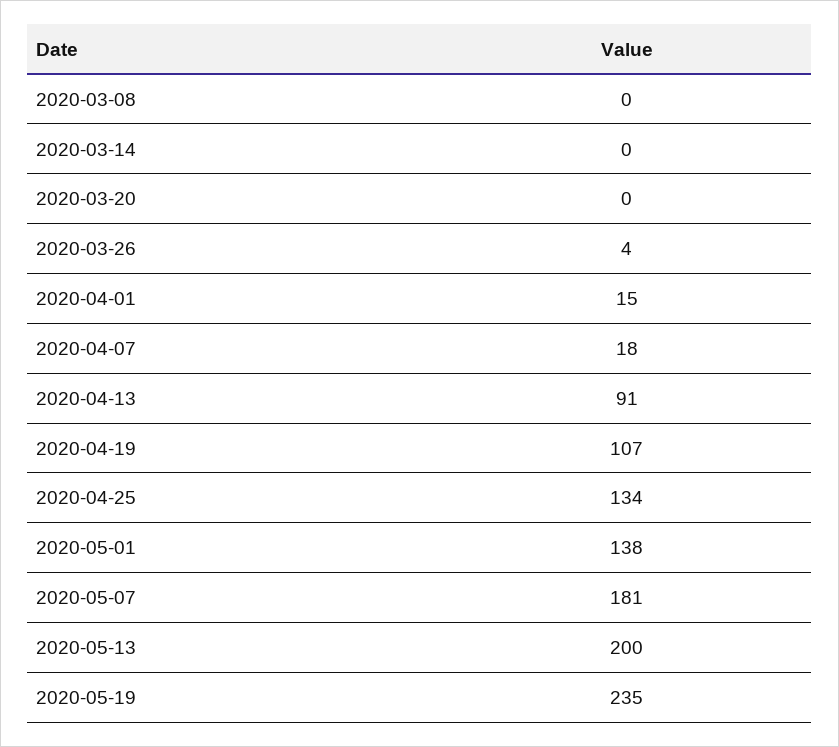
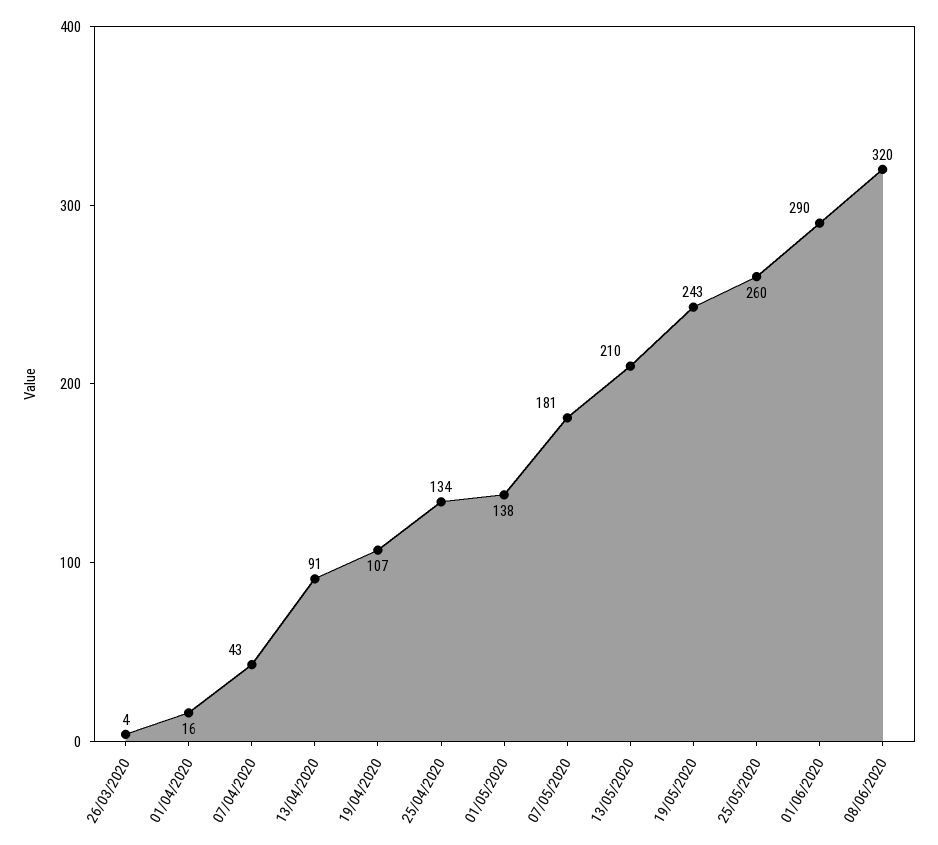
2020-03-08: 0 -> none
2020-03-14: 0 -> none
2020-03-20: 0 -> none
2020-04-01: 15 -> 16
2020-04-07: 18 -> 43
2020-05-13: 200 -> 210
2020-05-19: 235 -> 243
25/05/2020: none -> 260
01/06/2020: none -> 290
08/06/2020: none -> 320

